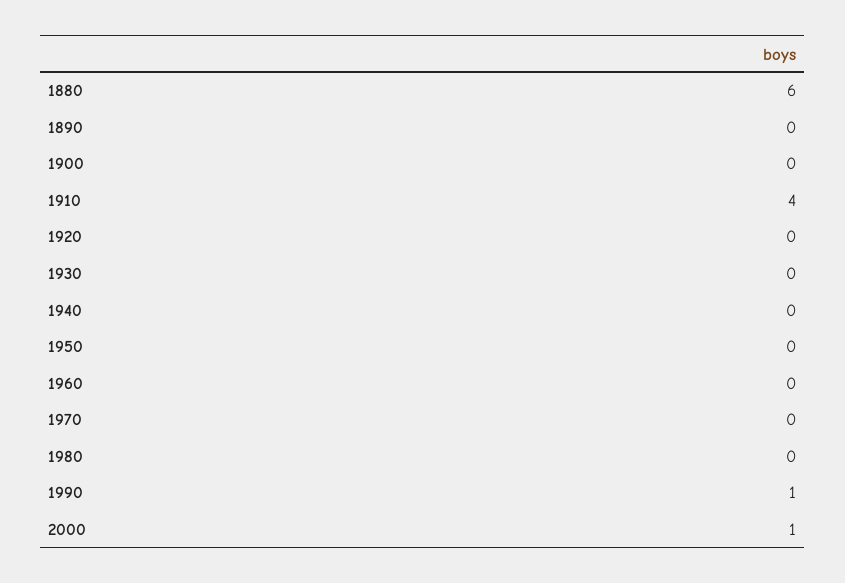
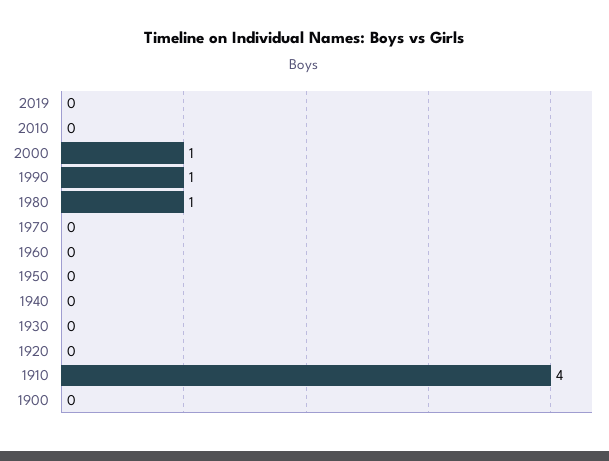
1880: 6 -> none
1890: 0 -> none
1980: 0 -> 1
2019: none -> 0
2010: none -> 0

